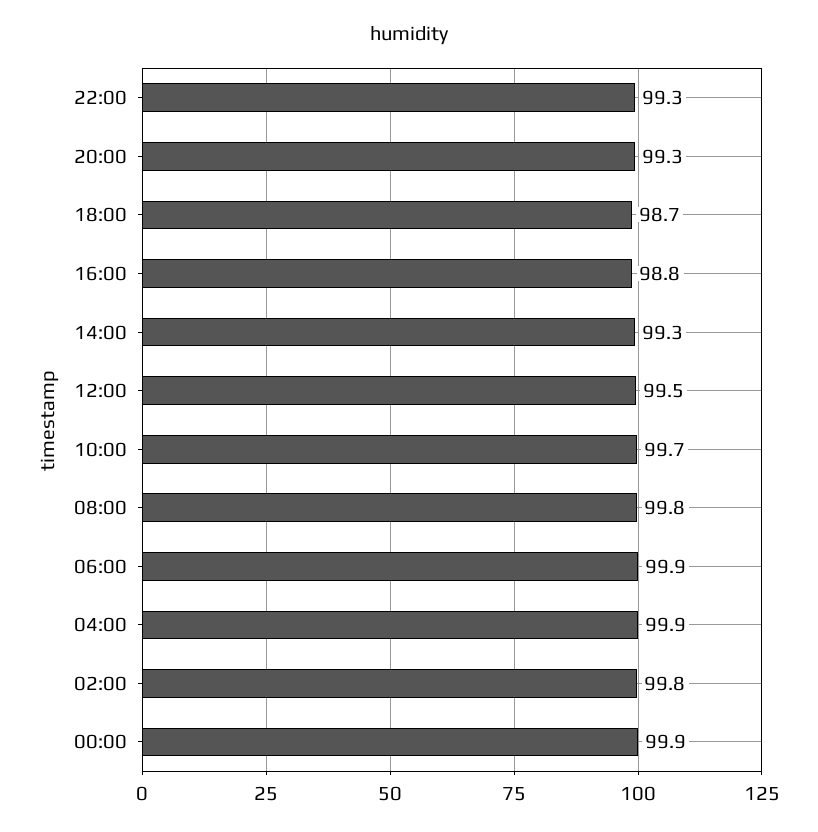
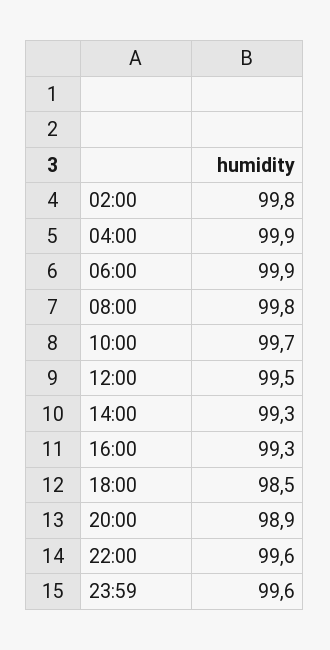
22:00: 99.3 -> 99.6
20:00: 99.3 -> 98.9
18:00: 98.7 -> 98.5
16:00: 98.8 -> 99.3
00:00: 99.9 -> none
23:59: none -> 99.6

